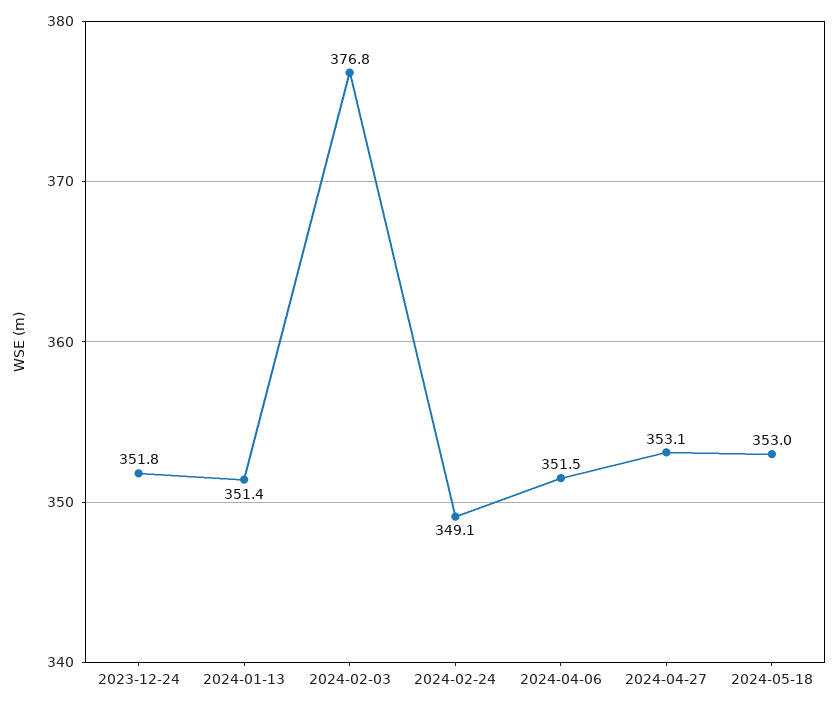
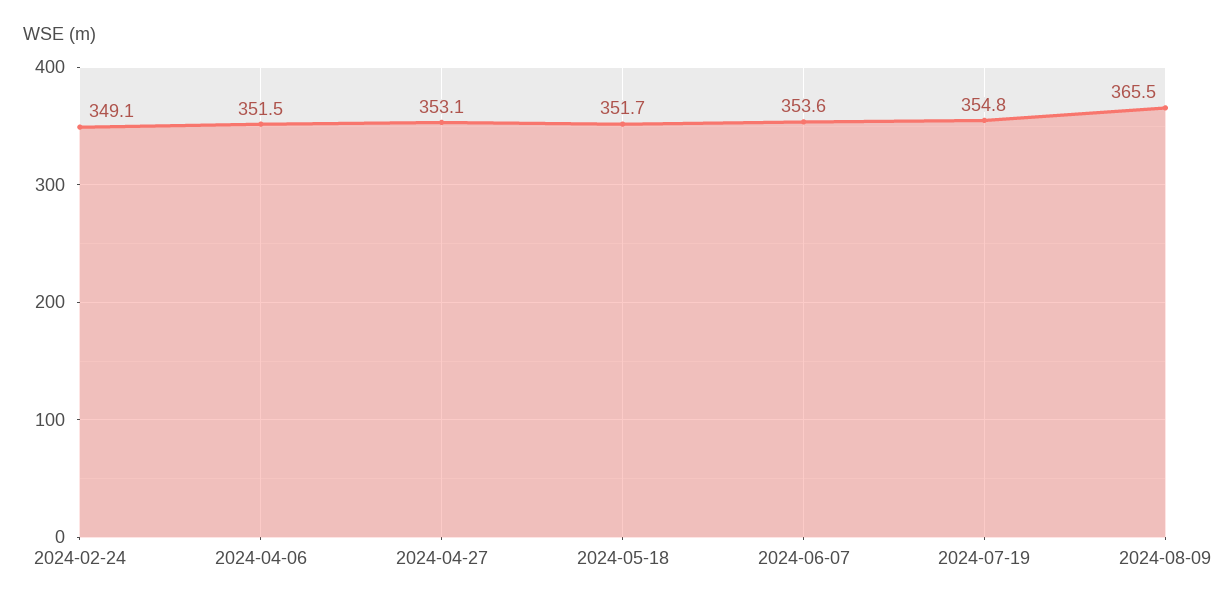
2023-12-24: 351.8 -> none
2024-01-13: 351.4 -> none
2024-02-03: 376.8 -> none
2024-05-18: 353 -> 351.7
2024-06-07: none -> 353.6
2024-07-19: none -> 354.8
2024-08-09: none -> 365.5

